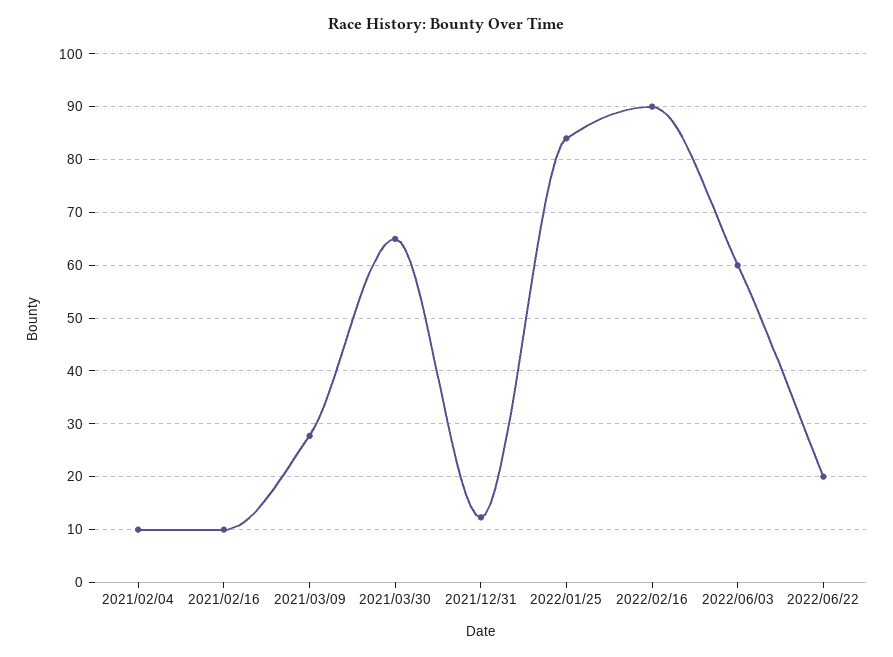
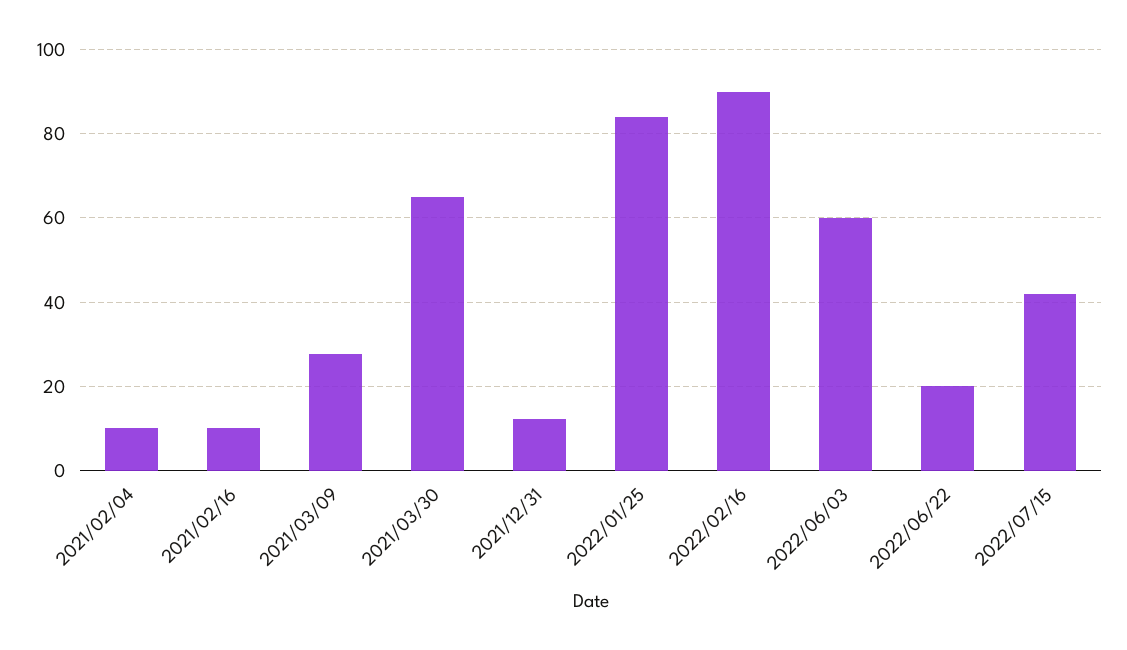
2022/07/15: none -> 42

